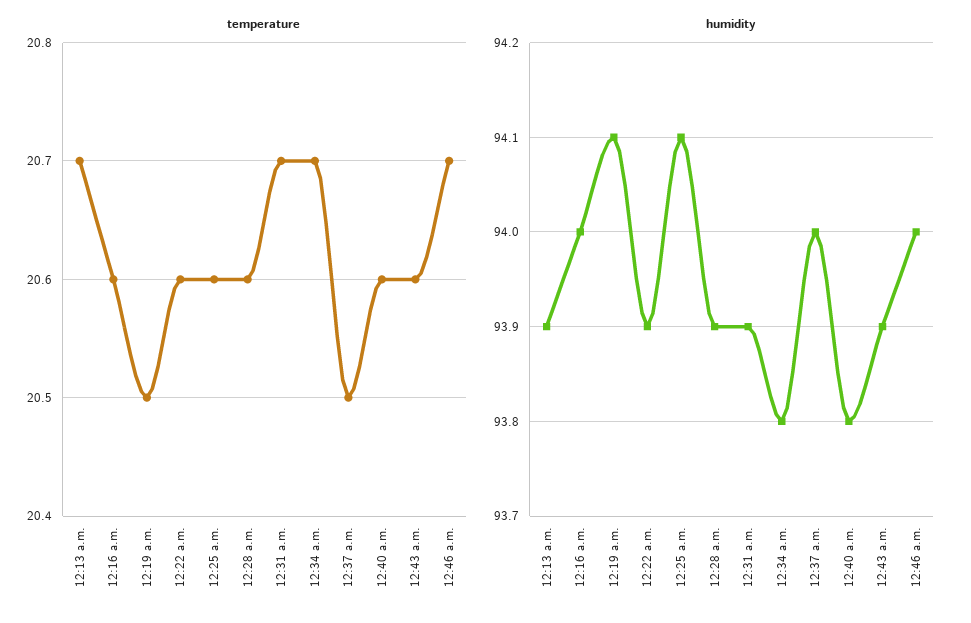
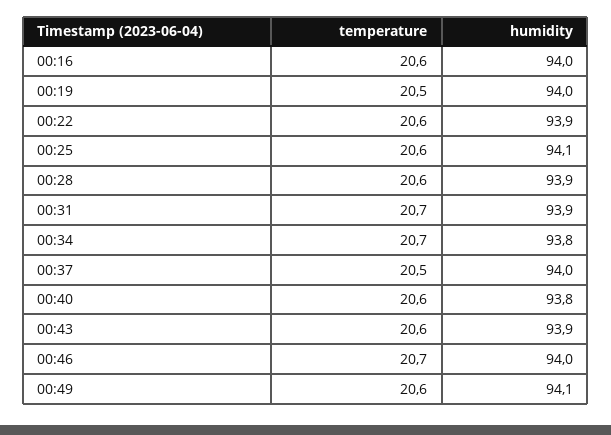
temperature, 12:13 a.m.: 20.7 -> none
humidity, 12:13 a.m.: 93.9 -> none
humidity, 12:19 a.m.: 94.1 -> 94
temperature, 00:49: none -> 20.6
humidity, 00:49: none -> 94.1

